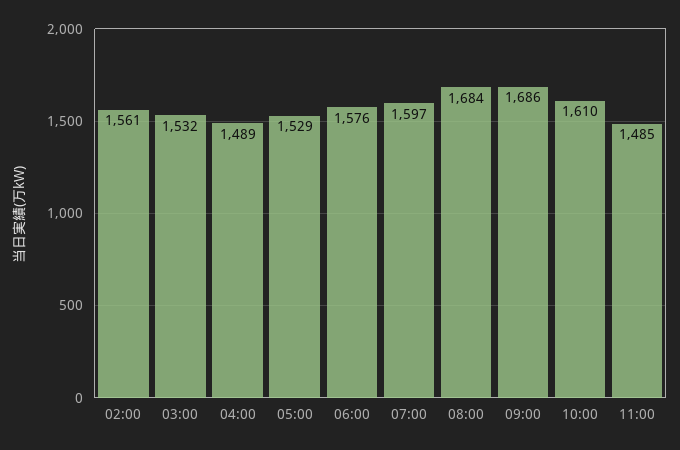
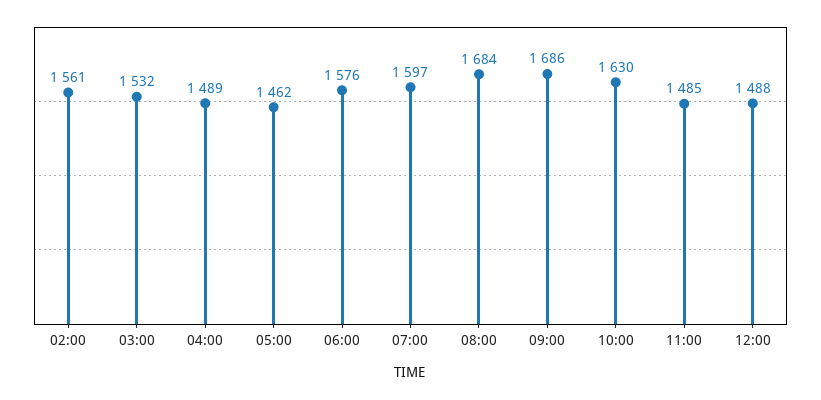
05:00: 1529 -> 1462
10:00: 1610 -> 1630
12:00: none -> 1488

